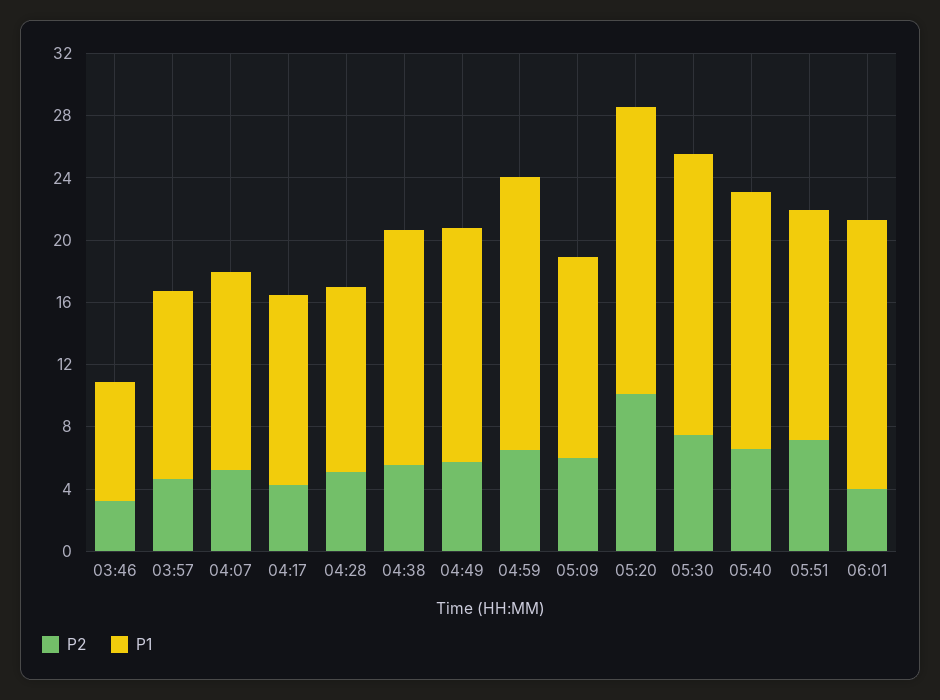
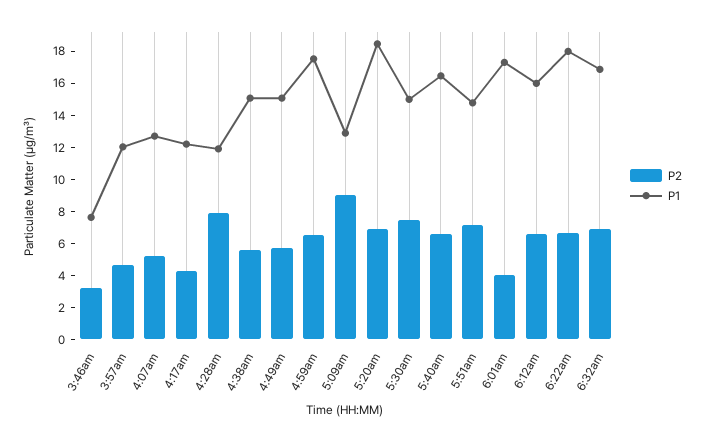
P2, 04:28: 5 -> 8
P2, 05:09: 6 -> 9
P2, 05:20: 10 -> 7
P1, 05:30: 18 -> 15
P2, 6:12am: none -> 6.5
P1, 6:12am: none -> 16
P2, 6:22am: none -> 6.5
P1, 6:22am: none -> 18
P2, 6:32am: none -> 7
P1, 6:32am: none -> 17

